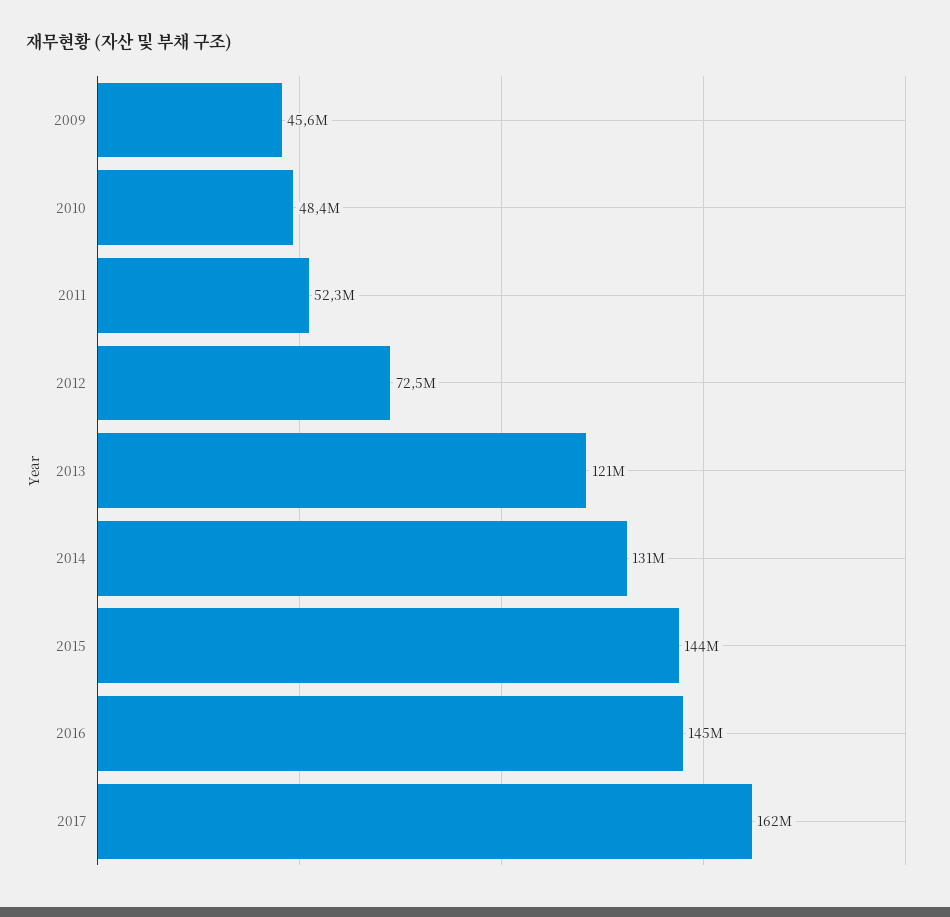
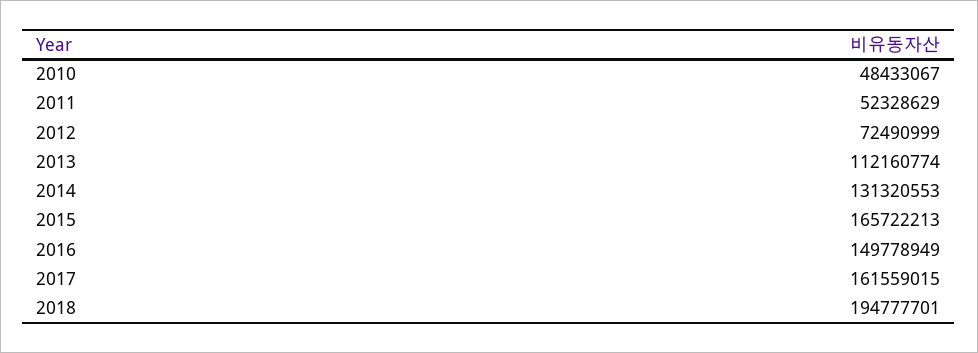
2009: 45600000 -> none
2013: 121000000 -> 112160774
2015: 144000000 -> 165722213
2016: 145000000 -> 149778949
2018: none -> 194777701

